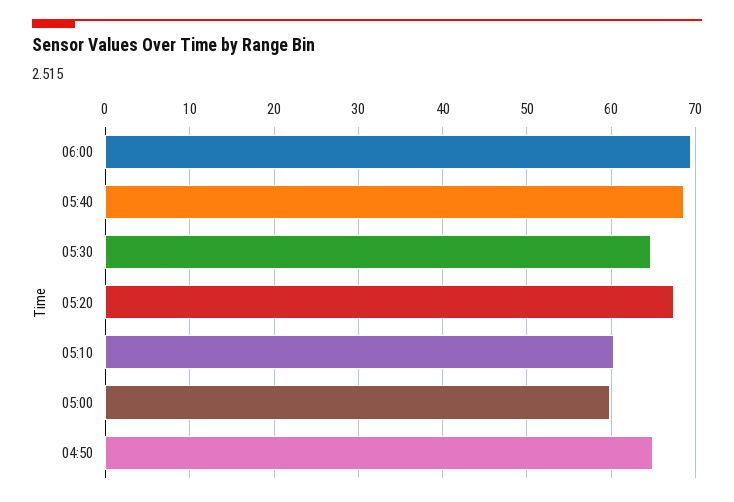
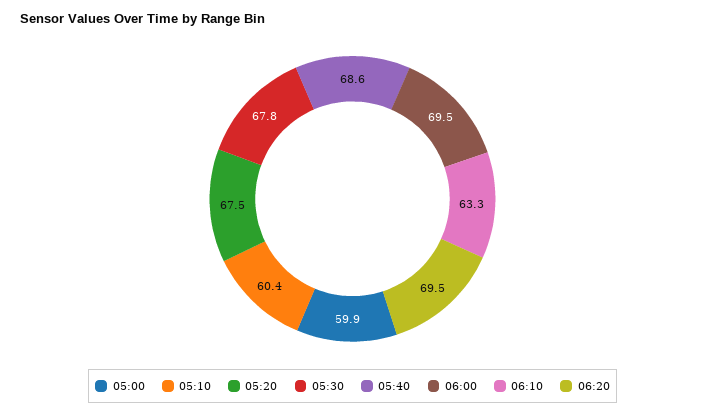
05:30: 65 -> 67.8
04:50: 65 -> none
06:10: none -> 63.3
06:20: none -> 69.5

